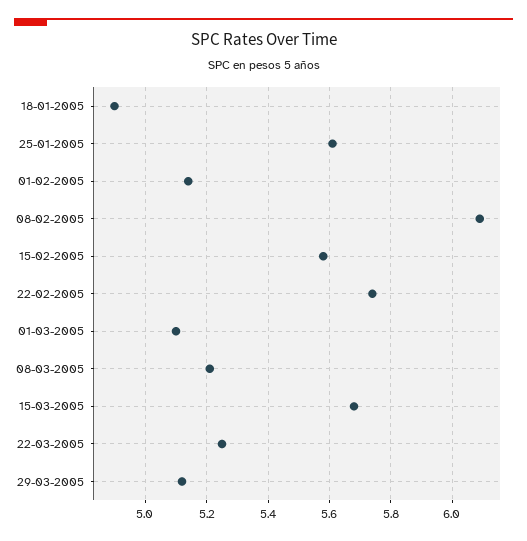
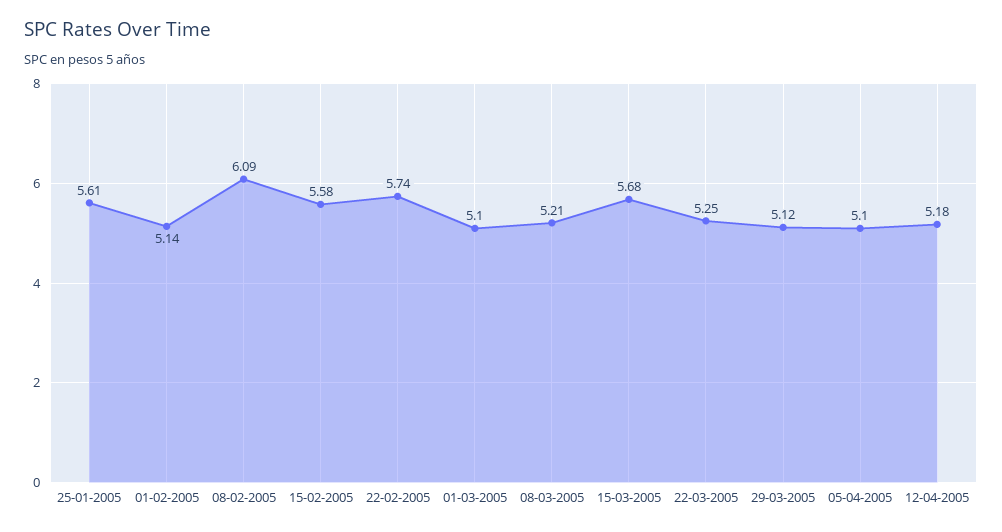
18-01-2005: 4.9 -> none
05-04-2005: none -> 5.1
12-04-2005: none -> 5.18

